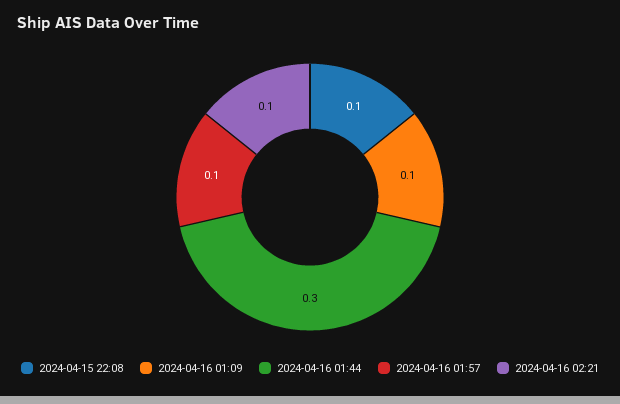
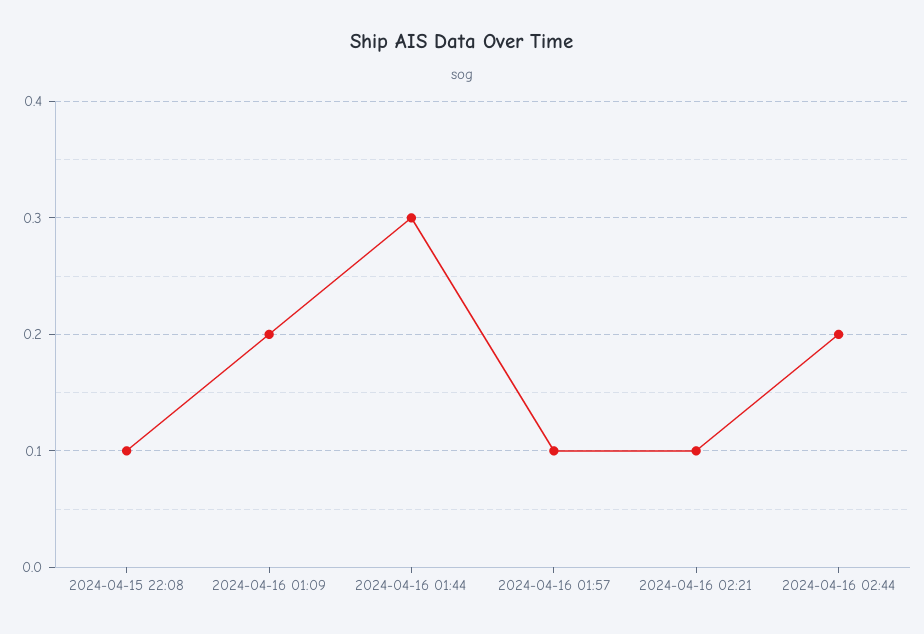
2024-04-16 01:09: 0.1 -> 0.2
2024-04-16 02:44: none -> 0.2

